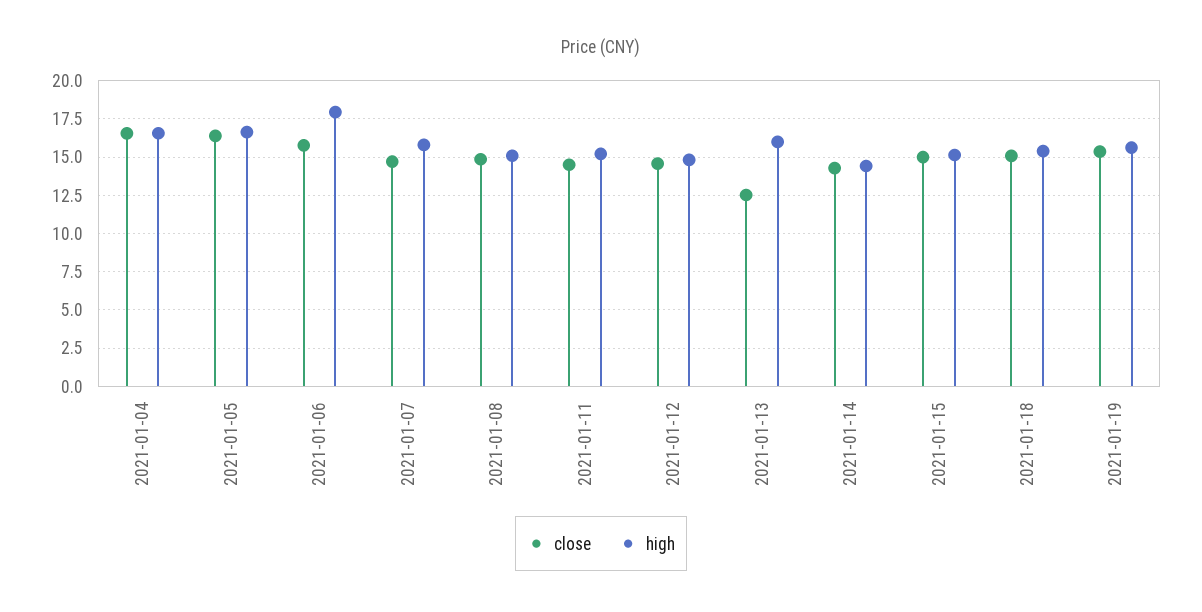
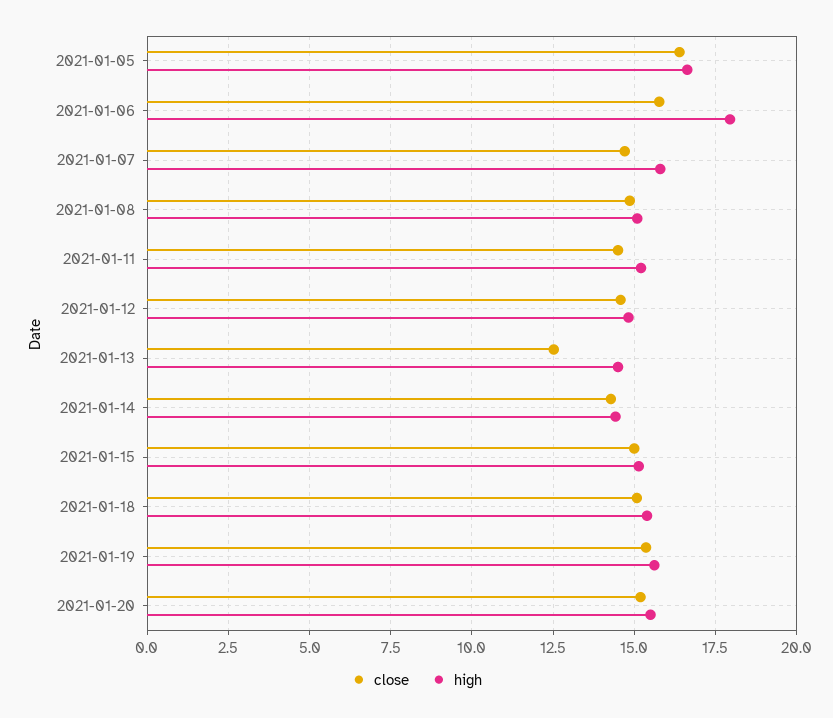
close, 2021-01-04: 16.5 -> none
high, 2021-01-04: 16.5 -> none
high, 2021-01-13: 16 -> 14.5
close, 2021-01-20: none -> 15.25
high, 2021-01-20: none -> 15.5

